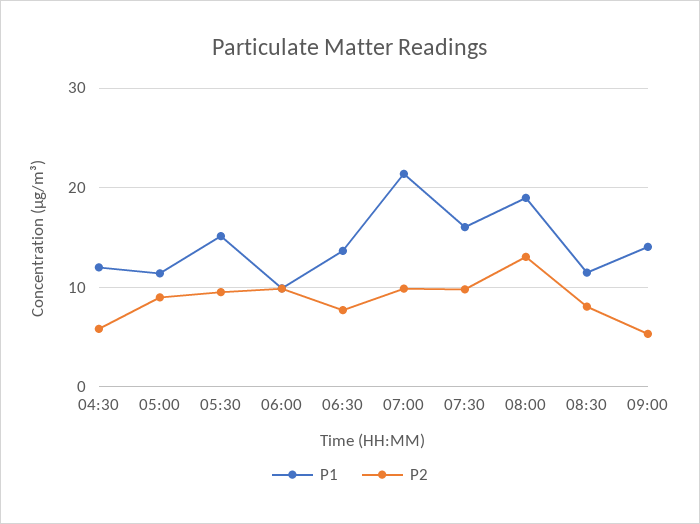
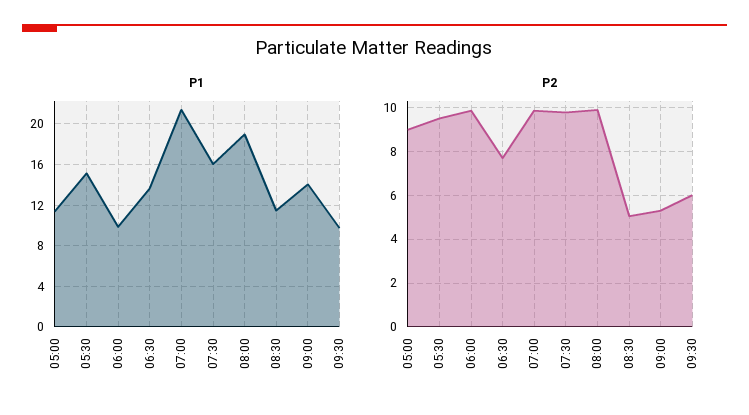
P1, 04:30: 12 -> none
P2, 04:30: 6 -> none
P2, 08:00: 13 -> 10
P2, 08:30: 8 -> 5
P1, 09:30: none -> 10
P2, 09:30: none -> 6

